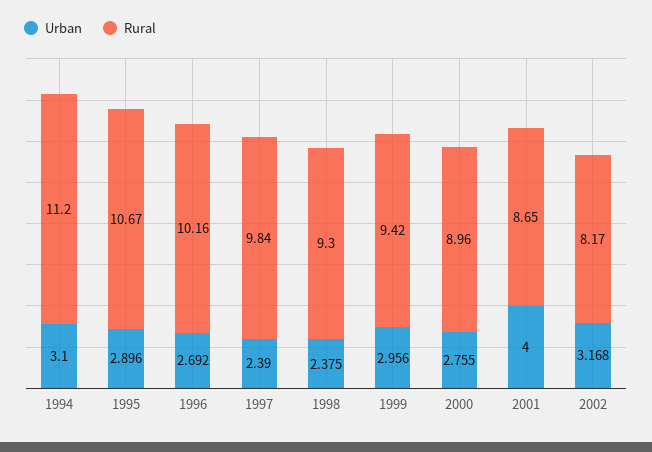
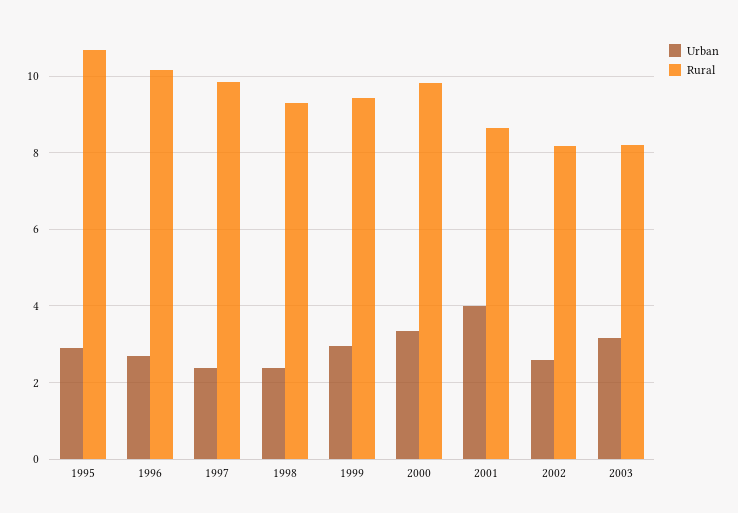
Urban, 1994: 3.1 -> none
Rural, 1994: 11.2 -> none
Urban, 2000: 2.755 -> 3.4
Rural, 2000: 8.96 -> 9.8
Urban, 2002: 3.168 -> 2.6
Urban, 2003: none -> 3.2
Rural, 2003: none -> 8.2

